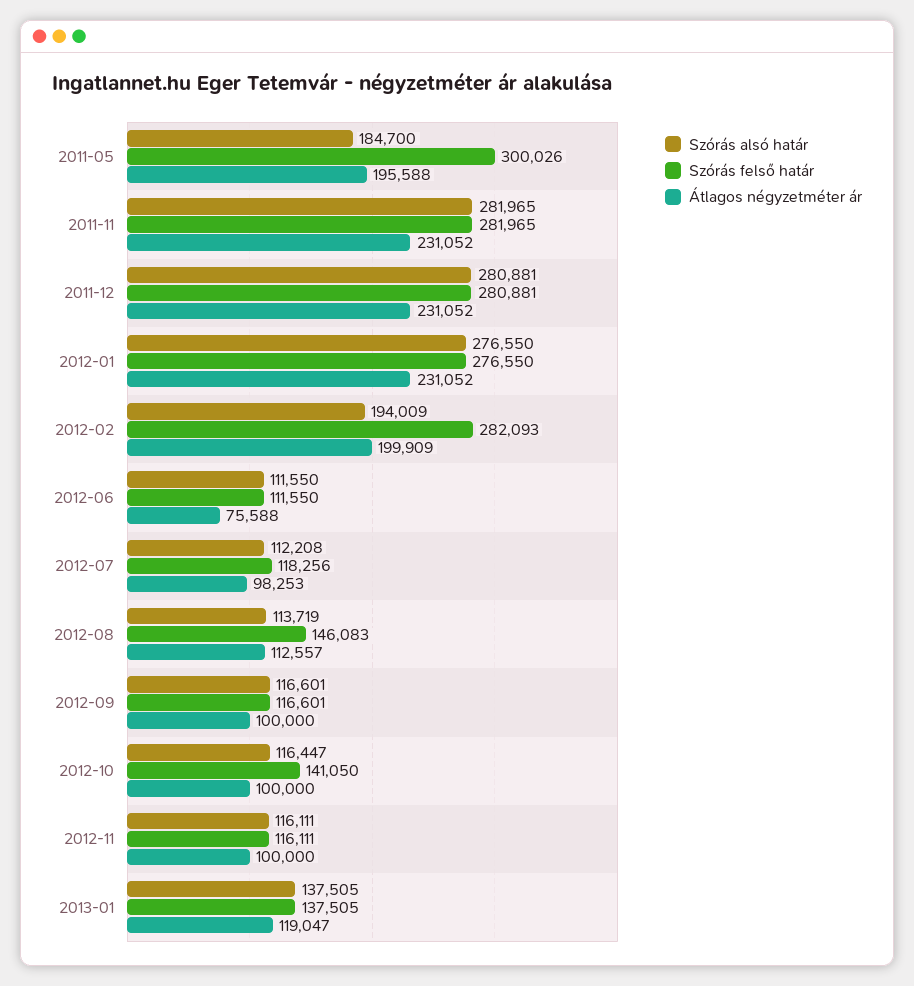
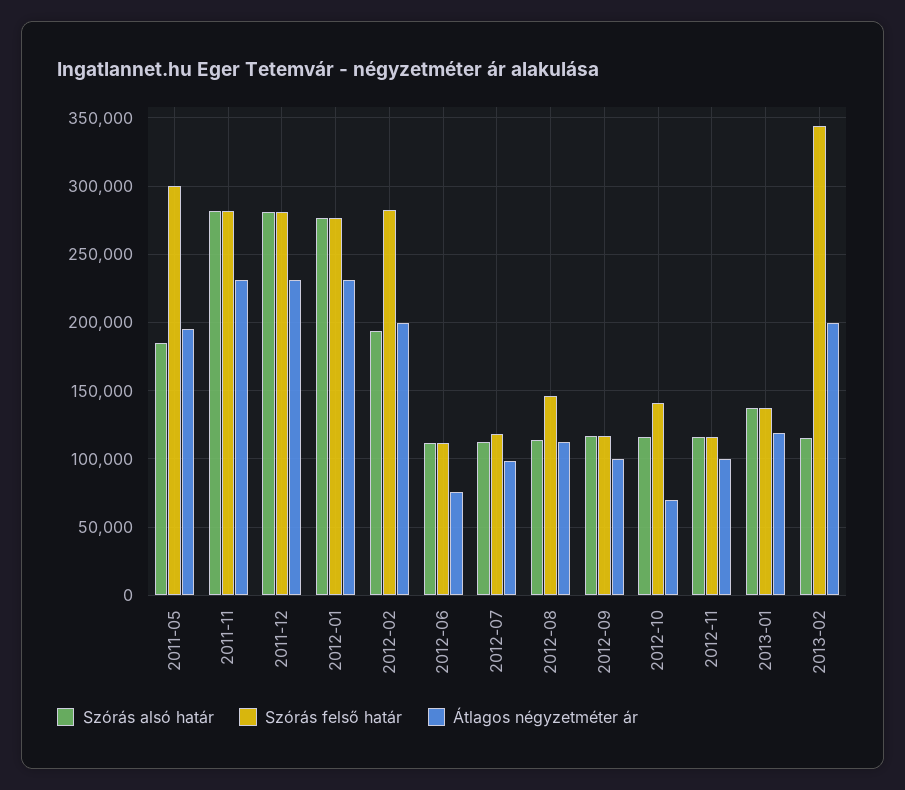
Átlagos négyzetméter ár, 2012-10: 100000 -> 70000
Szórás alsó határ, 2013-02: none -> 115000
Szórás felső határ, 2013-02: none -> 345000
Átlagos négyzetméter ár, 2013-02: none -> 200000

